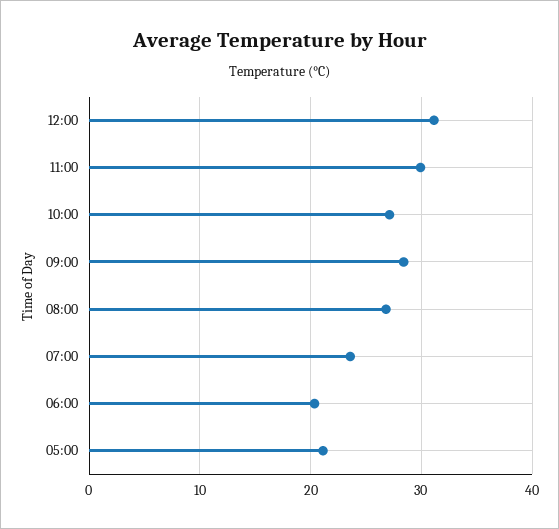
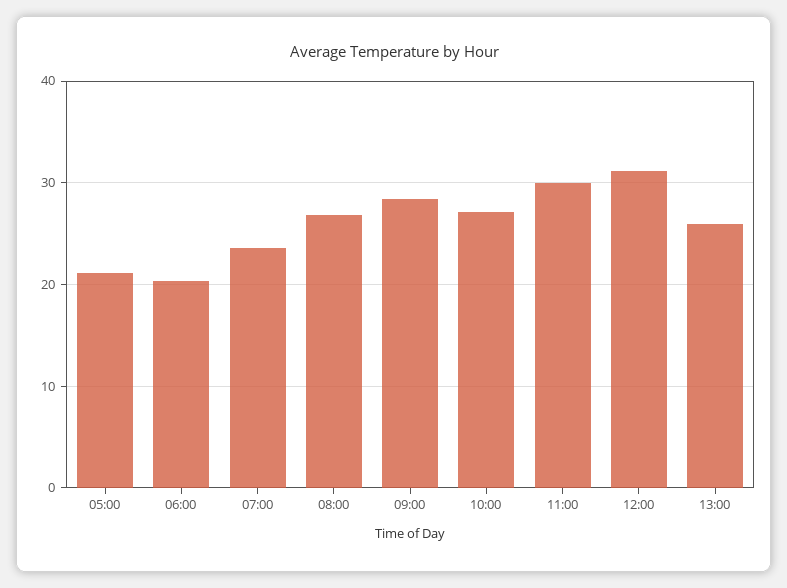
13:00: none -> 26

